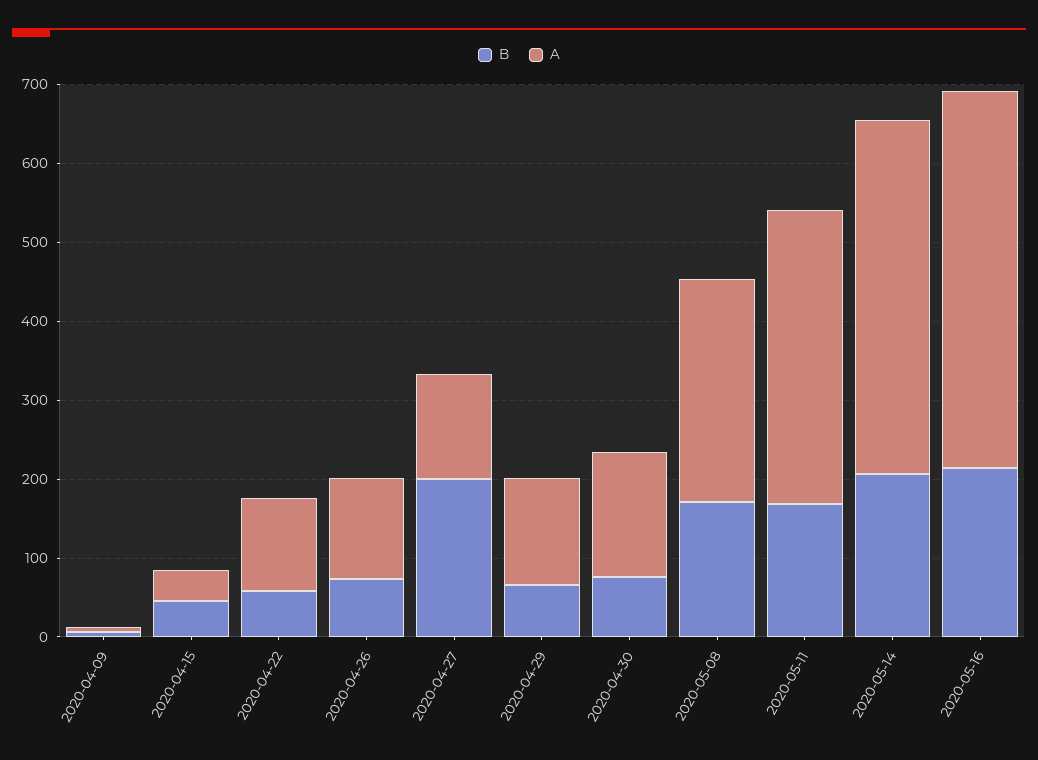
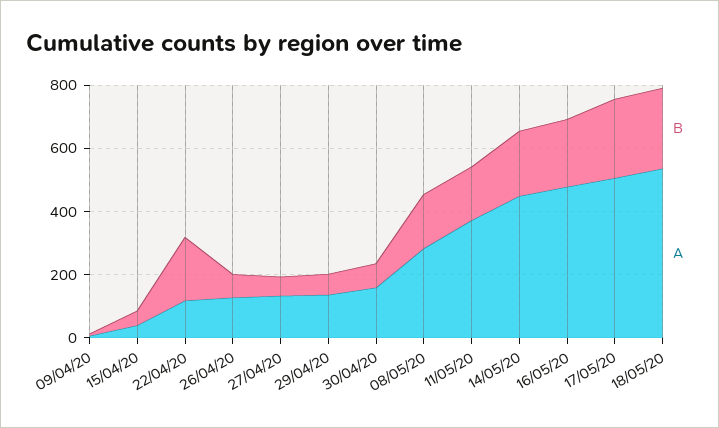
B, 2020-04-22: 60 -> 200
B, 2020-04-27: 200 -> 50
B, 17/05/20: none -> 250
A, 17/05/20: none -> 500
B, 18/05/20: none -> 250
A, 18/05/20: none -> 550

